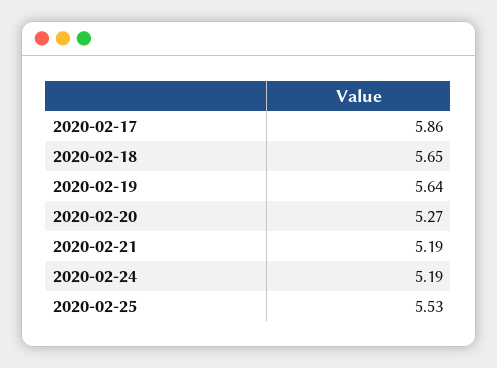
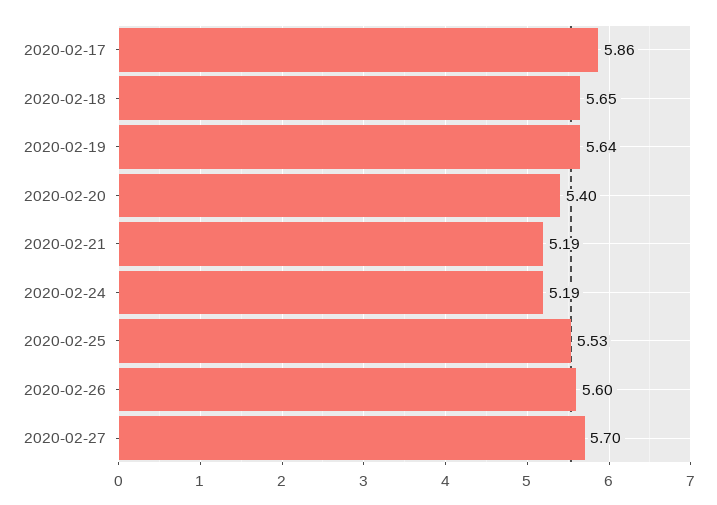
2020-02-20: 5.27 -> 5.4
2020-02-26: none -> 5.6
2020-02-27: none -> 5.7

